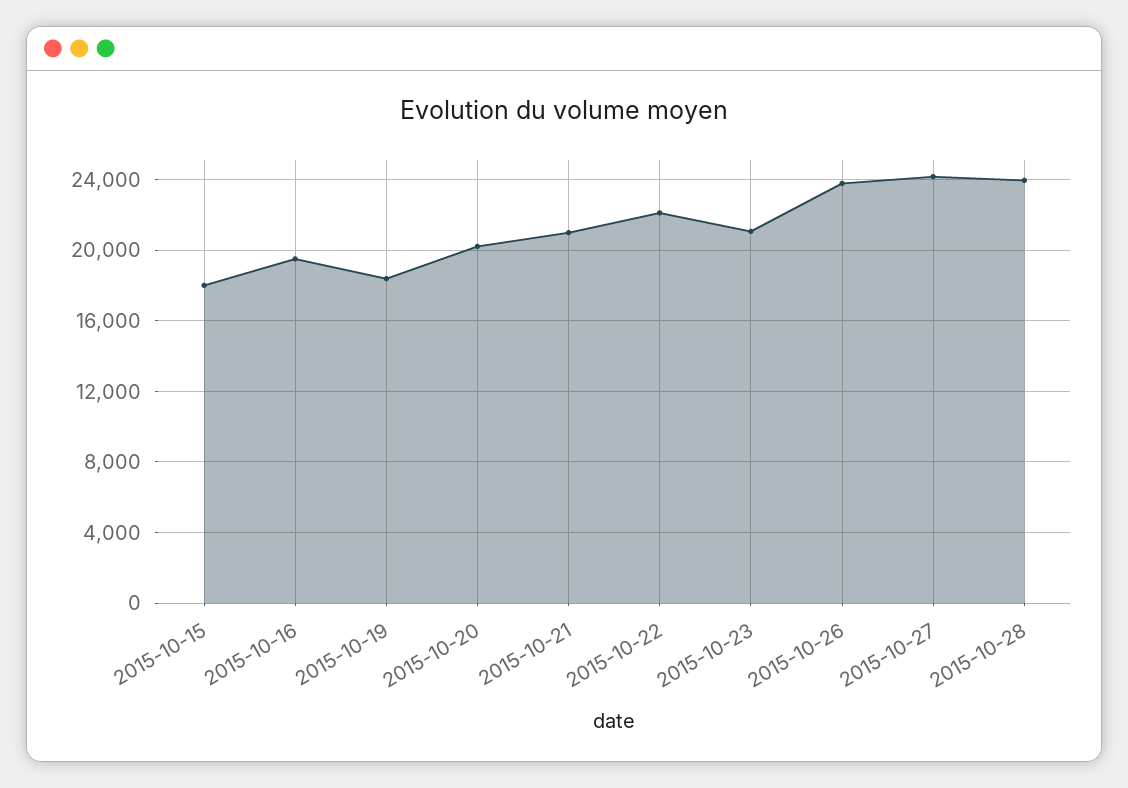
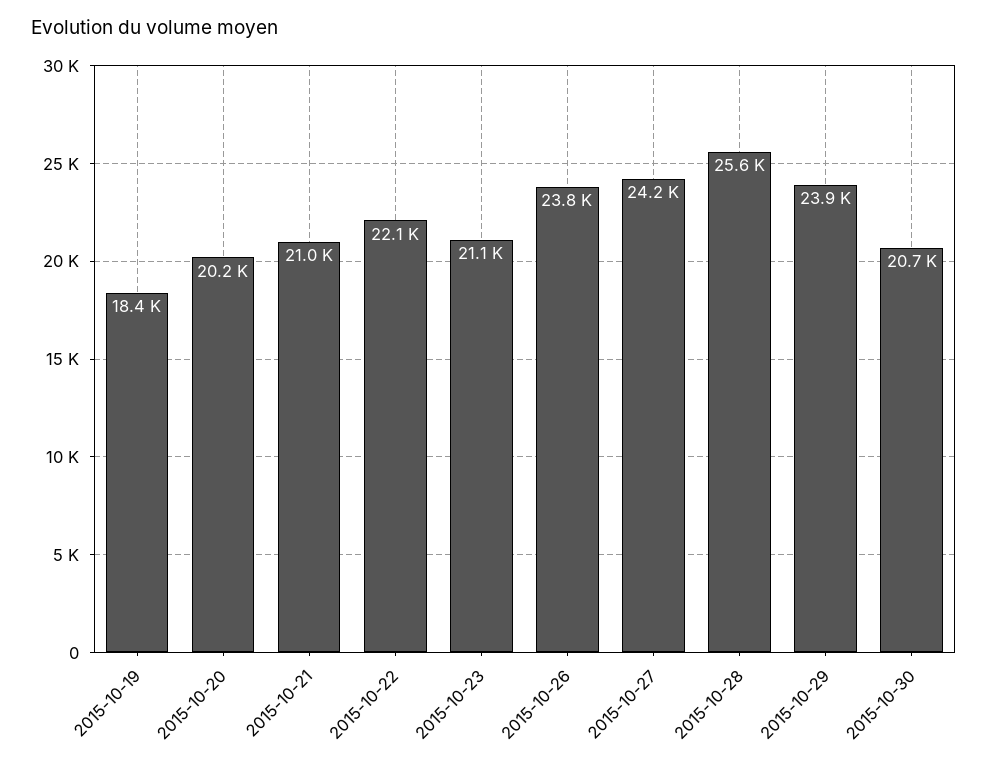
2015-10-15: 18000 -> none
2015-10-16: 19500 -> none
2015-10-28: 24000 -> 25600
2015-10-29: none -> 23900
2015-10-30: none -> 20700

